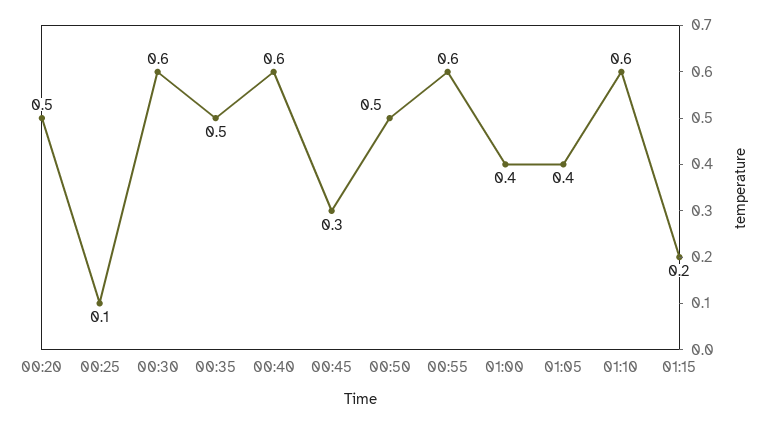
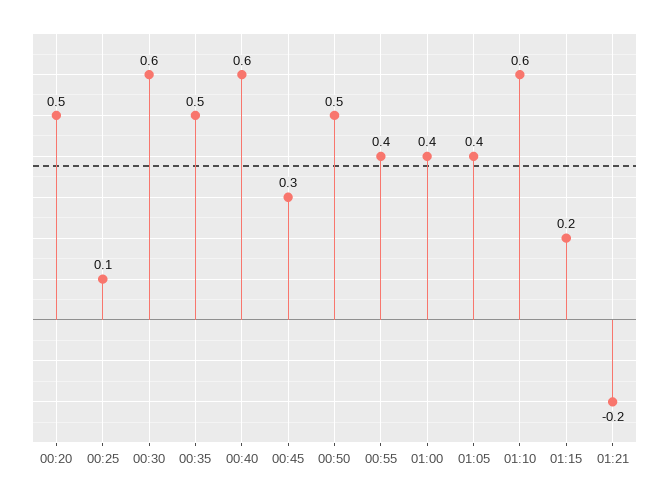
00:55: 0.6 -> 0.4
01:21: none -> -0.2

